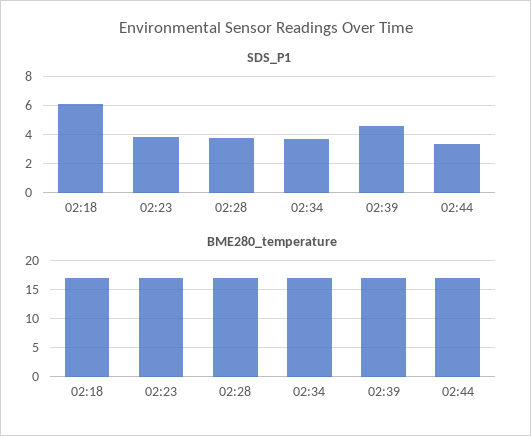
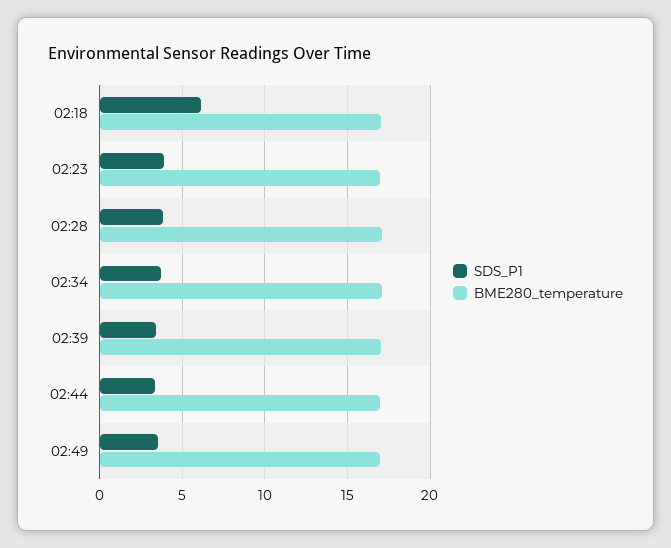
SDS_P1, 02:39: 4.5 -> 3.5
SDS_P1, 02:49: none -> 3.5
BME280_temperature, 02:49: none -> 17

